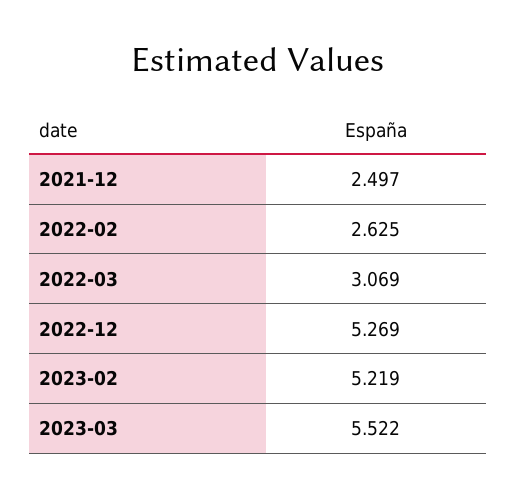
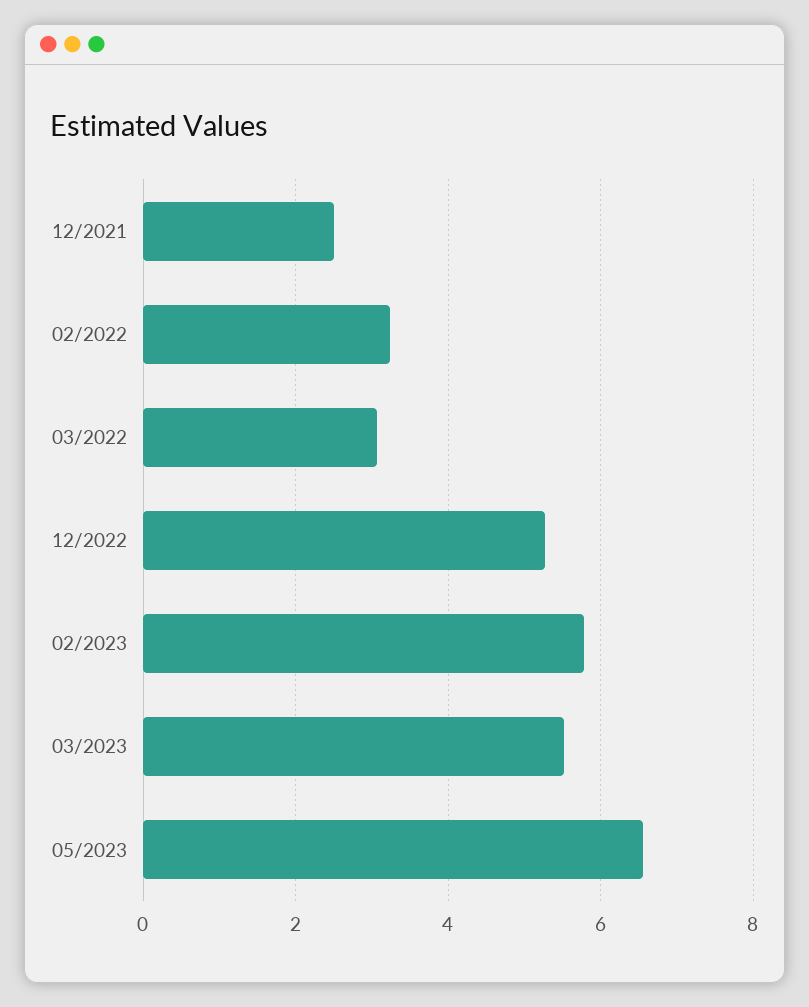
2022-02: 2.625 -> 3.2
2023-02: 5.219 -> 5.8
05/2023: none -> 6.6

